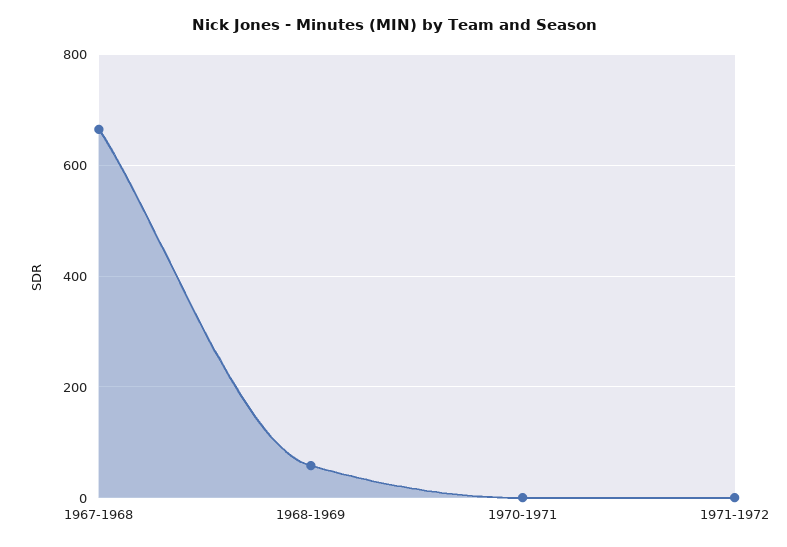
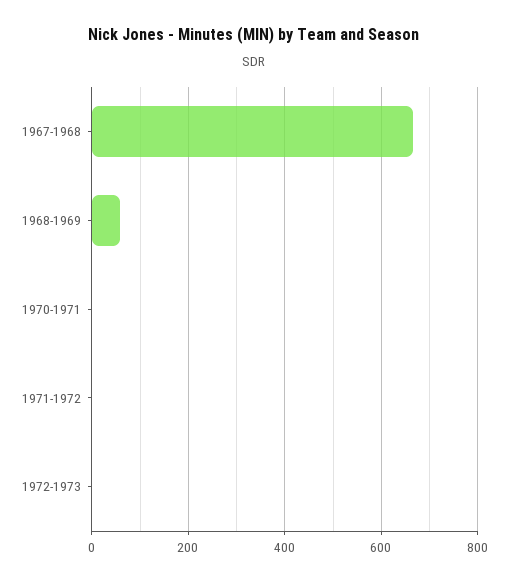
1972-1973: none -> 0

